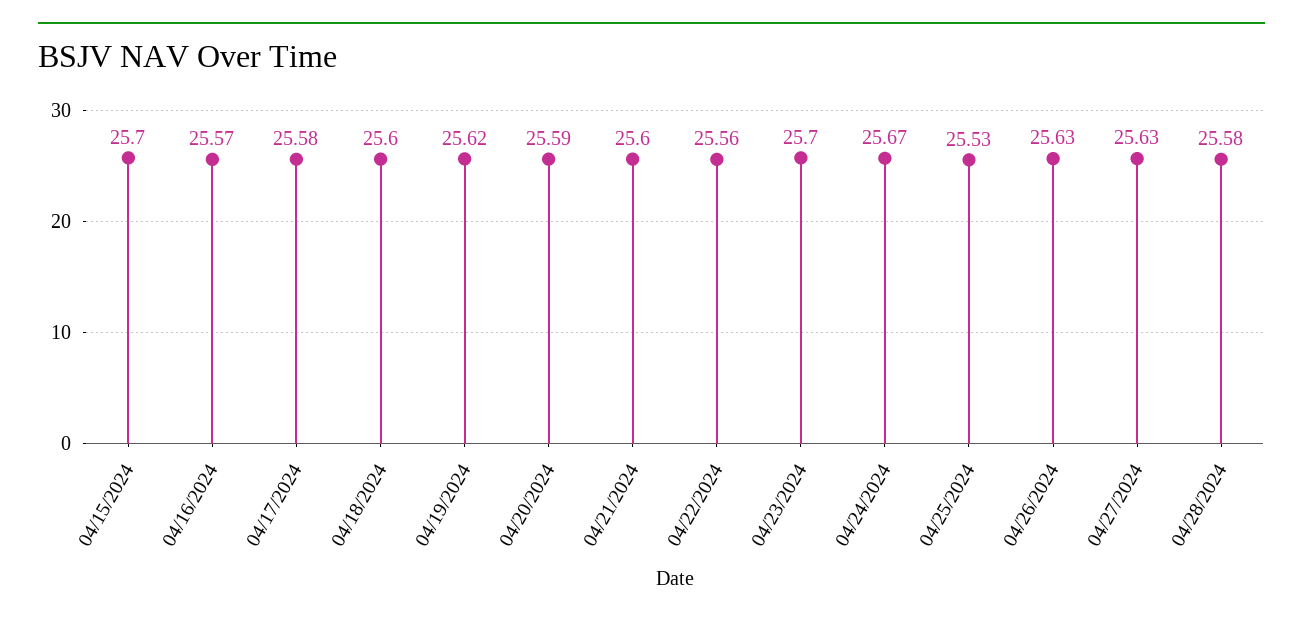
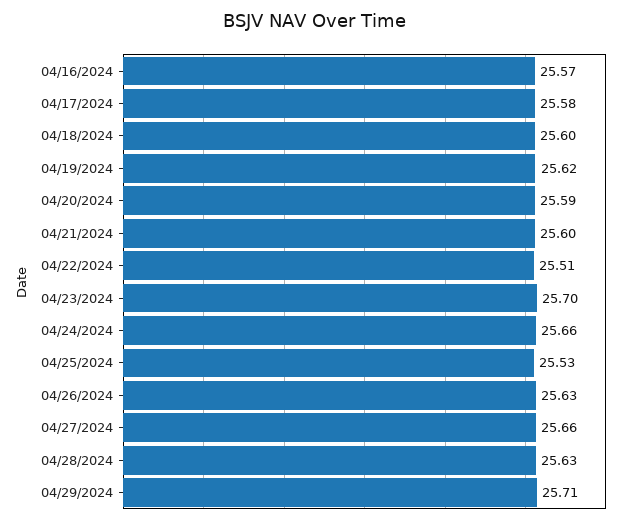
04/15/2024: 25.7 -> none
04/22/2024: 25.56 -> 25.51
04/24/2024: 25.67 -> 25.66
04/27/2024: 25.63 -> 25.66
04/28/2024: 25.58 -> 25.63
04/29/2024: none -> 25.71

